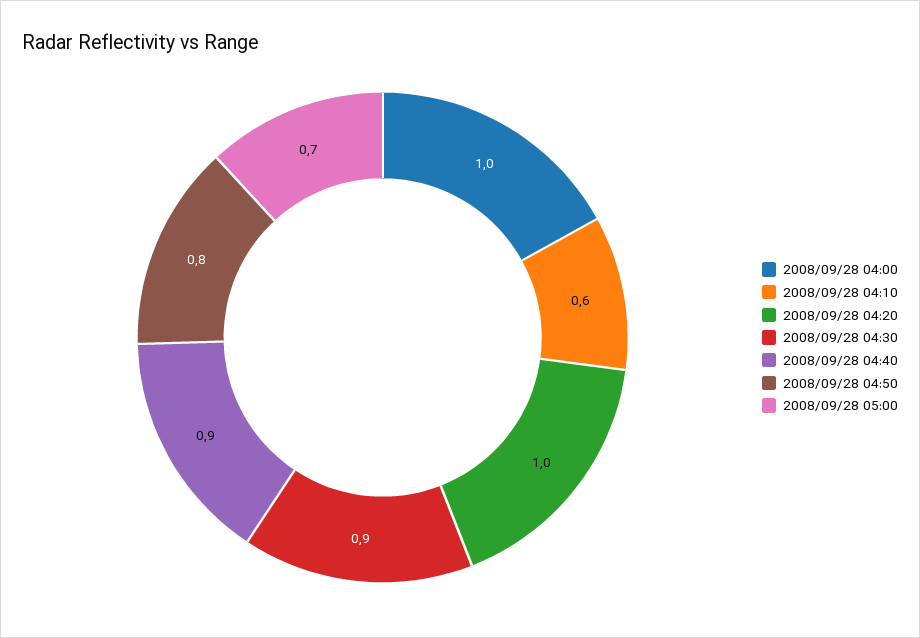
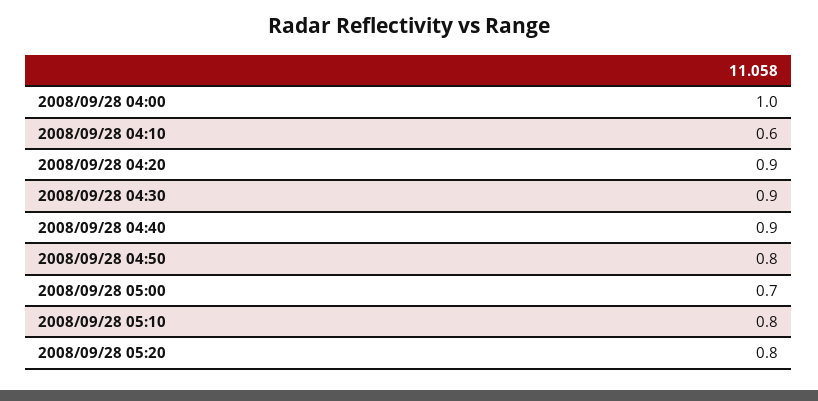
2008/09/28 04:20: 1 -> 0.9
2008/09/28 05:10: none -> 0.8
2008/09/28 05:20: none -> 0.8

